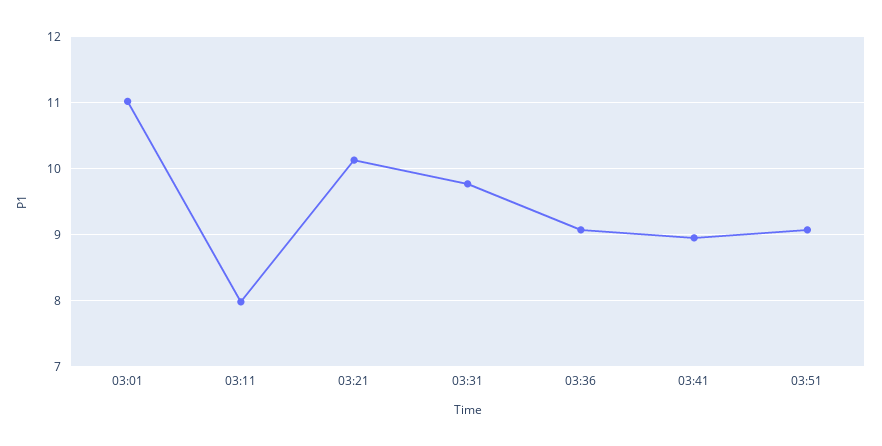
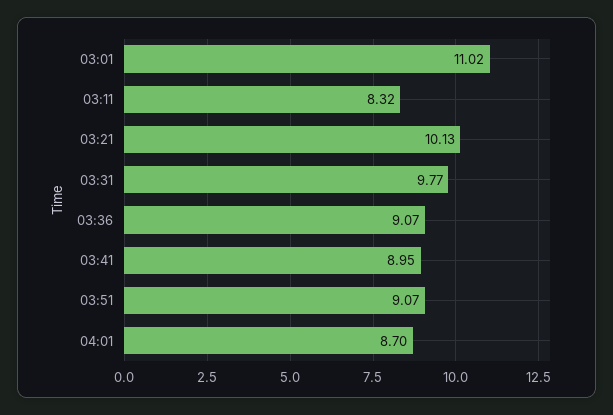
03:11: 8 -> 8.32
04:01: none -> 8.7

